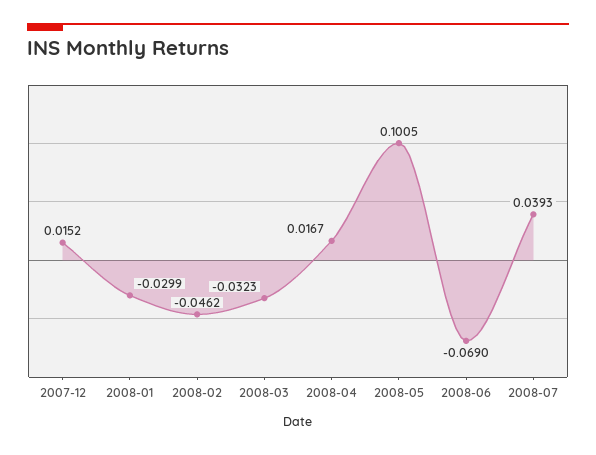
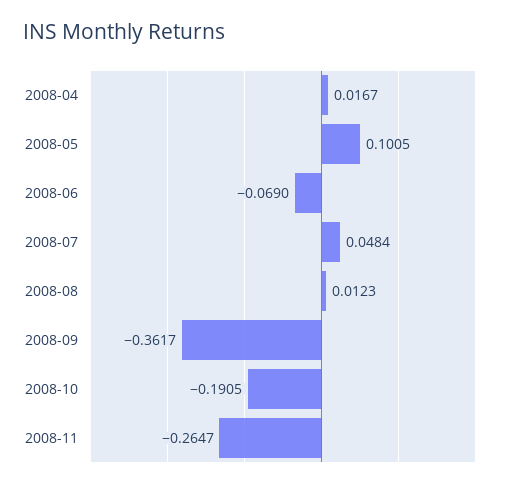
2007-12: 0.0152 -> none
2008-01: -0.0299 -> none
2008-02: -0.0462 -> none
2008-03: -0.0323 -> none
2008-07: 0.0393 -> 0.0484
2008-08: none -> 0.0123
2008-09: none -> -0.3617
2008-10: none -> -0.1905
2008-11: none -> -0.2647

